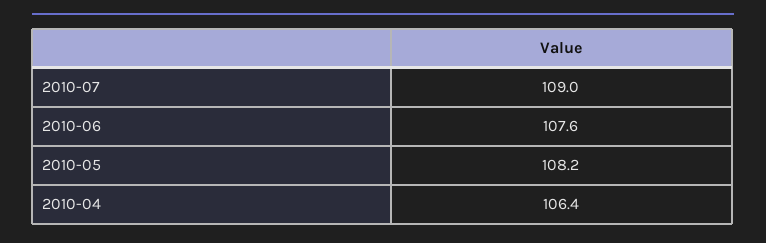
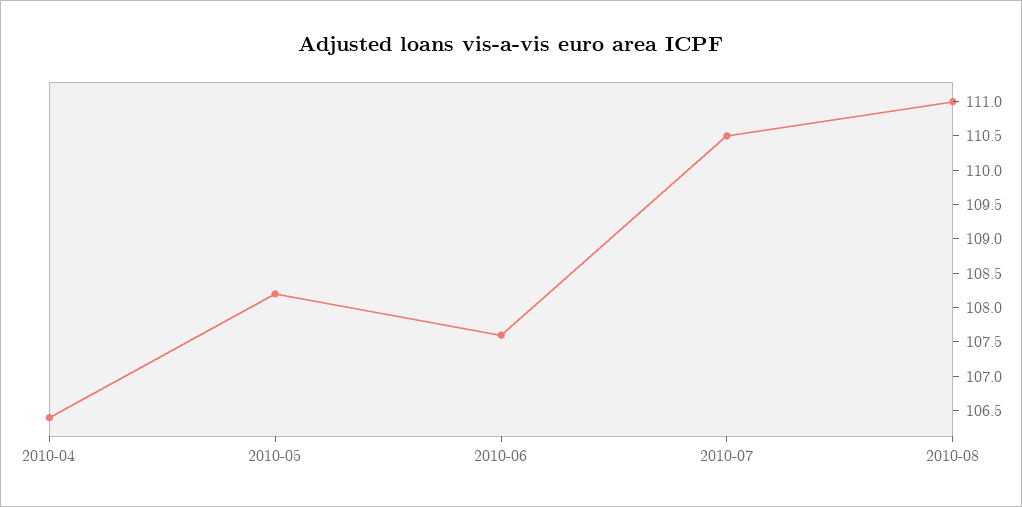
2010-07: 109 -> 110.5
2010-08: none -> 111

